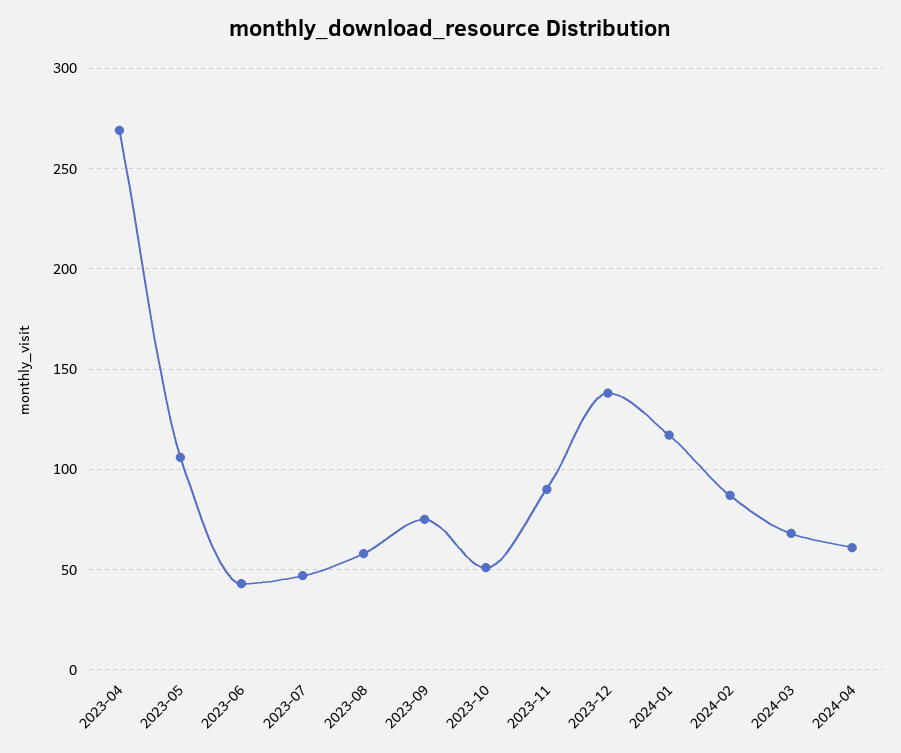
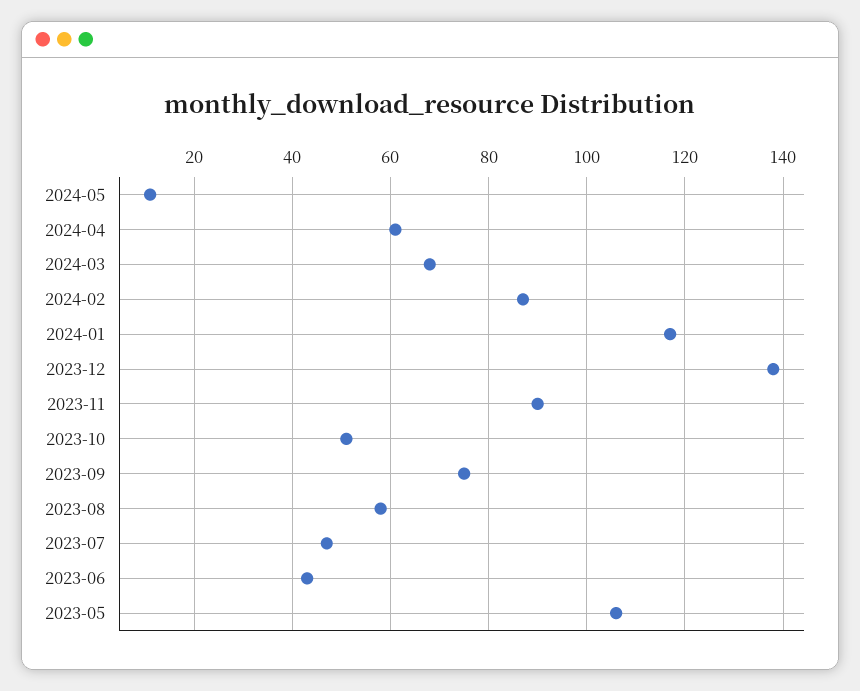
2023-04: 270 -> none
2024-05: none -> 10

